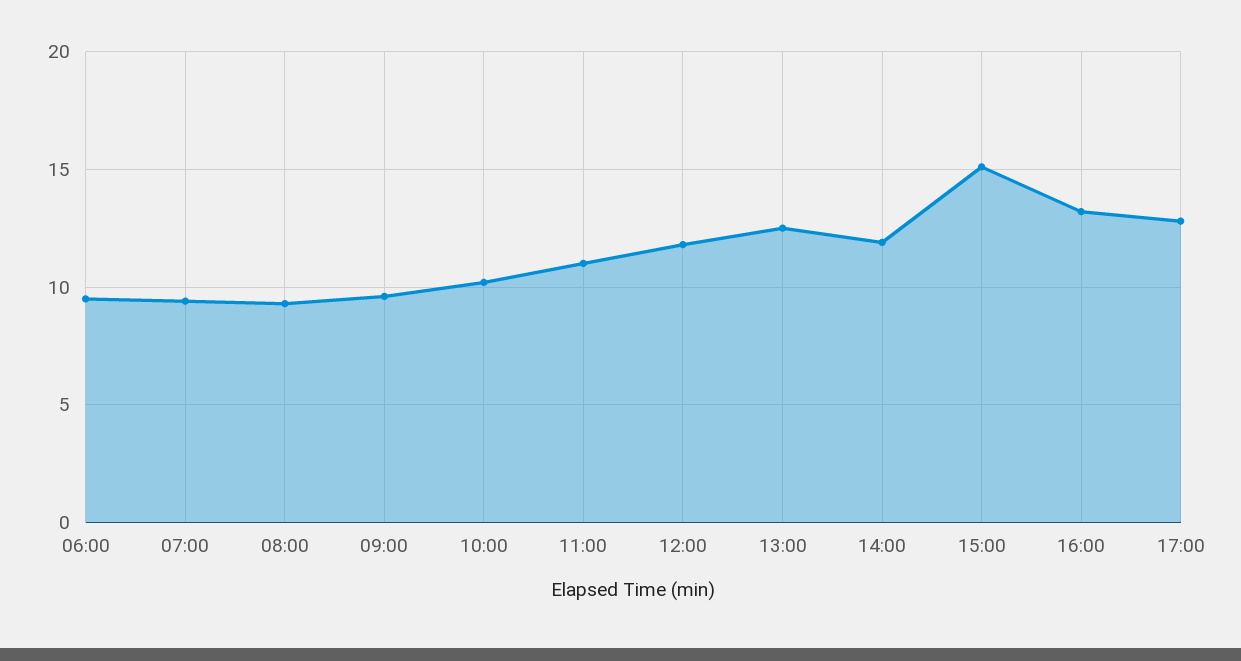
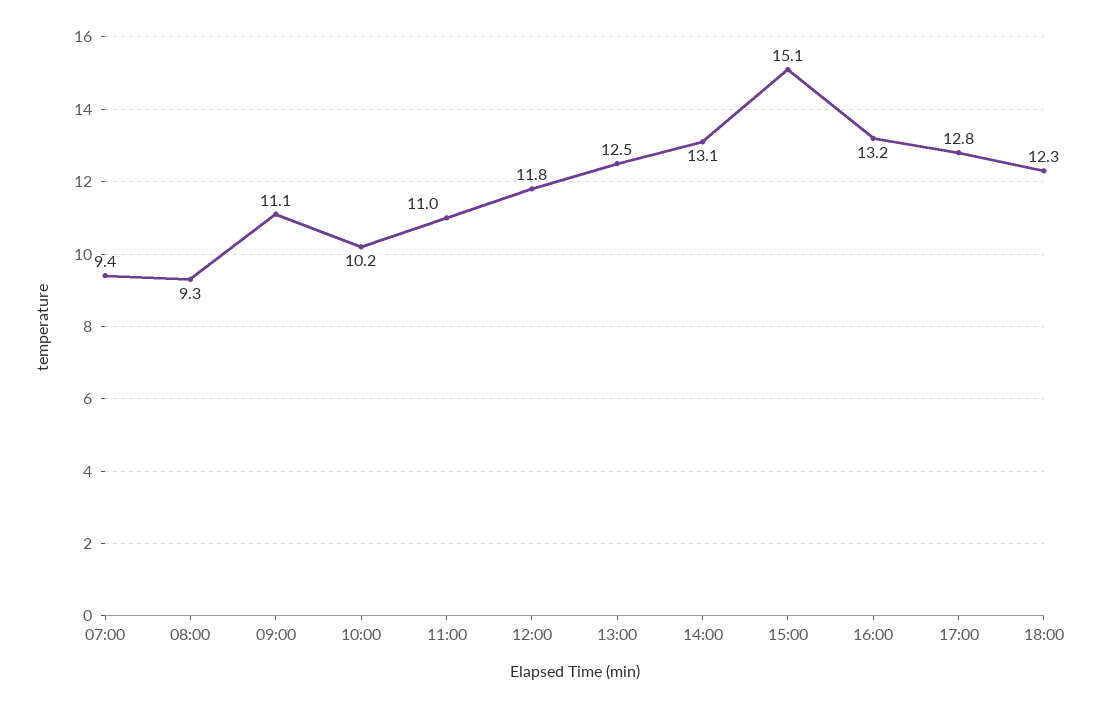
06:00: 9.5 -> none
09:00: 9.5 -> 11.1
14:00: 12 -> 13.1
18:00: none -> 12.3

